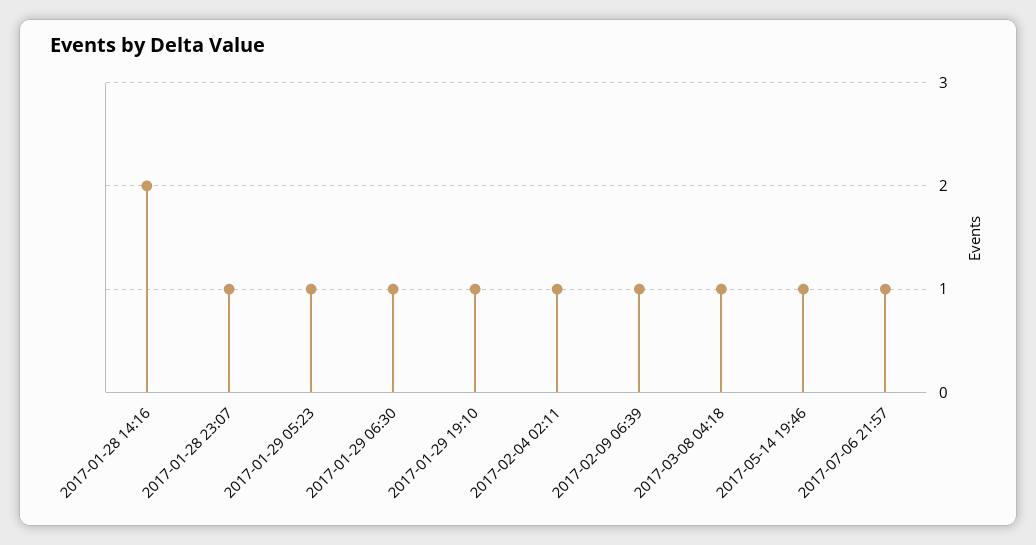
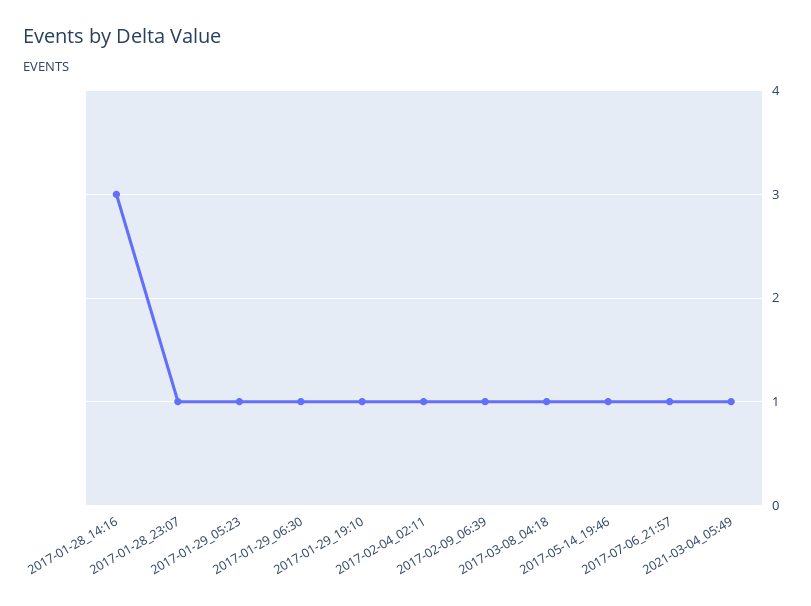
2017-01-28 14:16: 2 -> 3
2021-03-04_05:49: none -> 1

